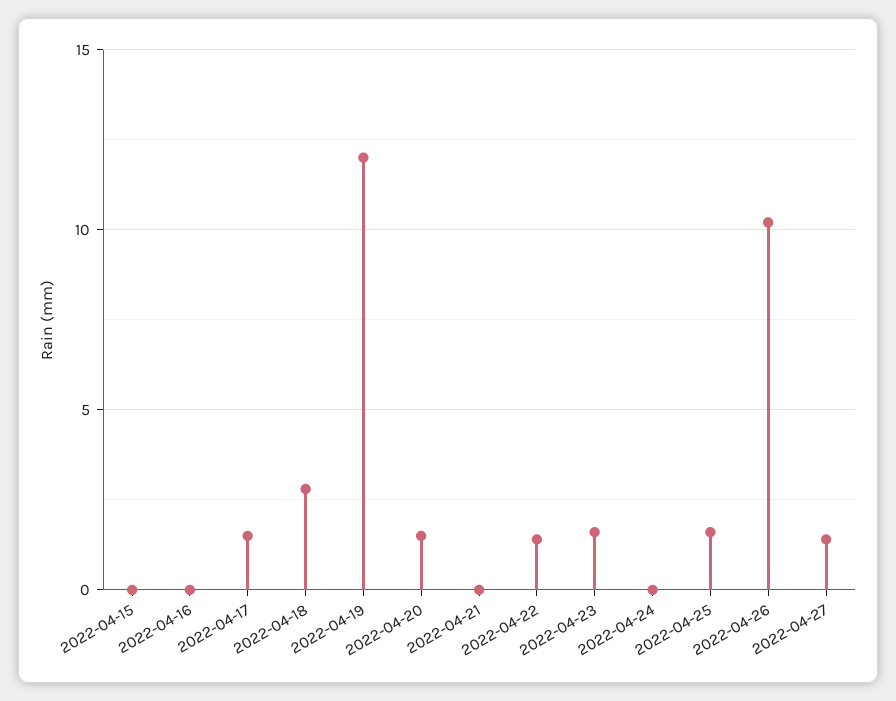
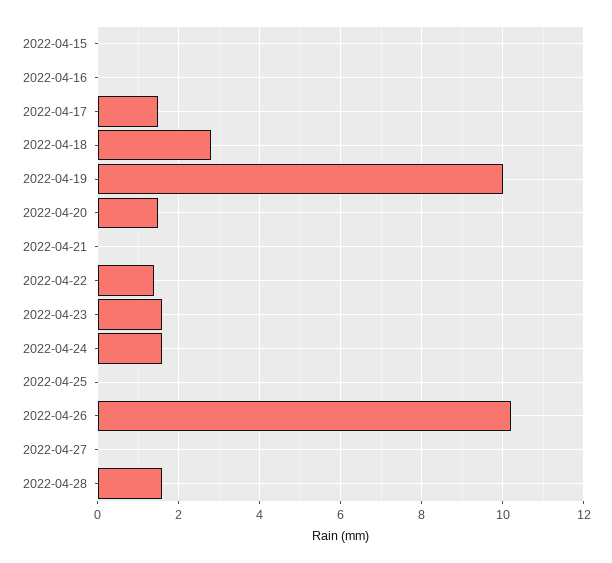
2022-04-19: 12 -> 10
2022-04-24: 0 -> 1.5
2022-04-25: 1.5 -> 0
2022-04-27: 1.5 -> 0
2022-04-28: none -> 1.5

